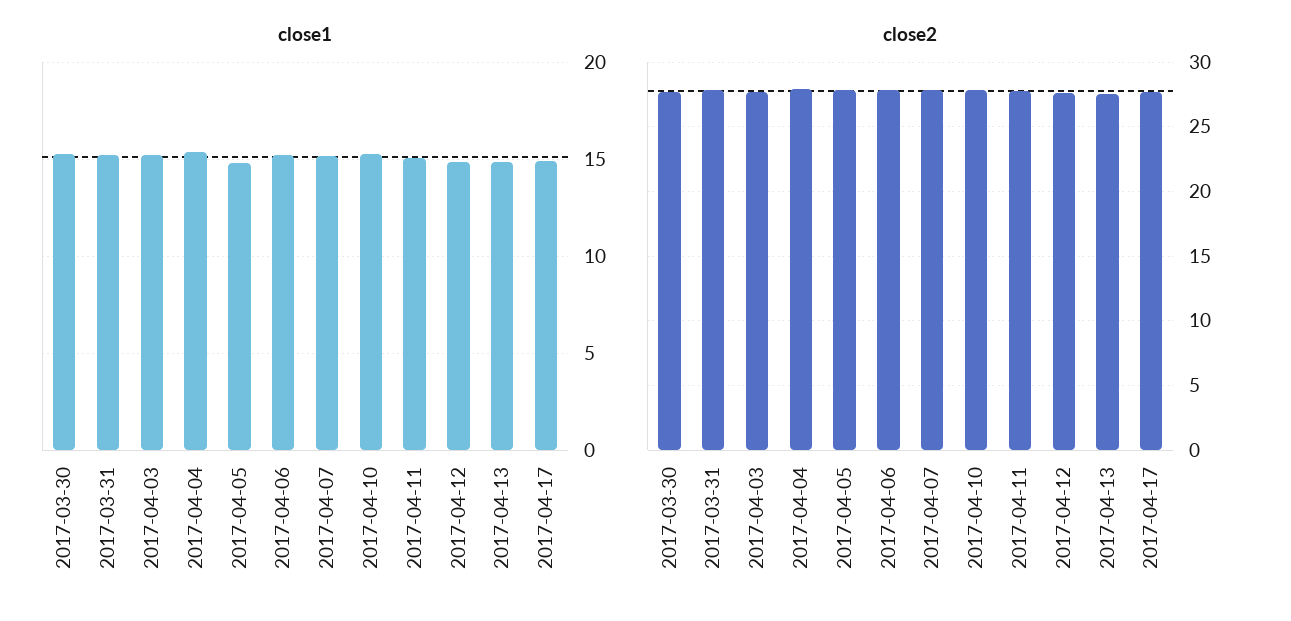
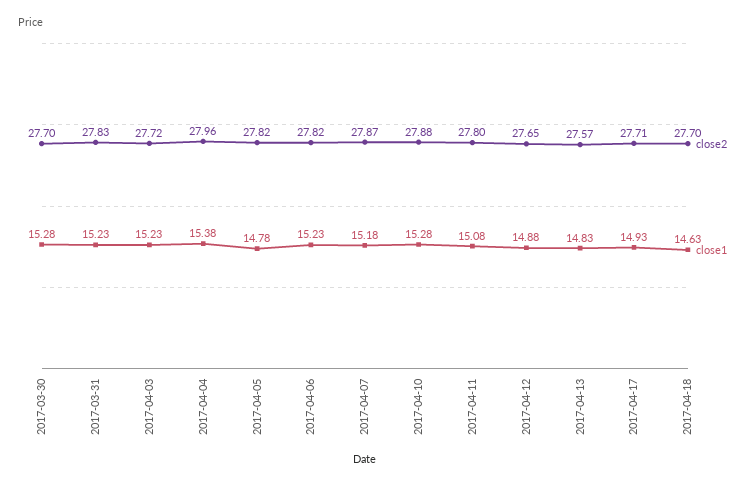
close2, 2017-04-18: none -> 27.7
close1, 2017-04-18: none -> 14.63

